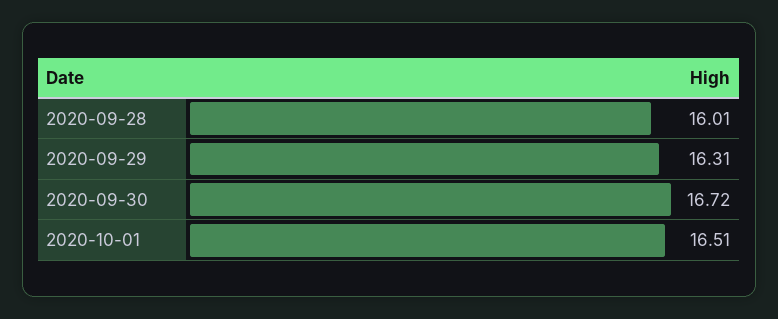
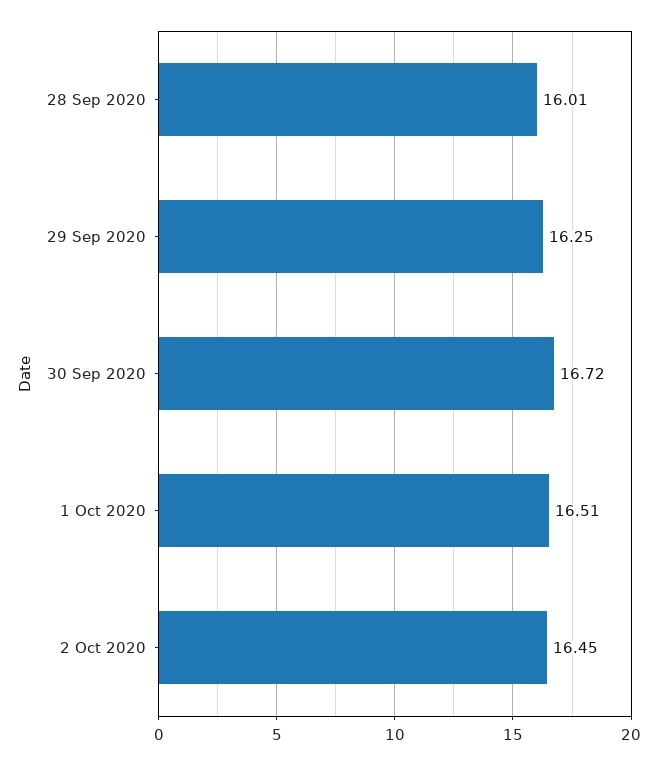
2020-09-29: 16.31 -> 16.25
2 Oct 2020: none -> 16.45

